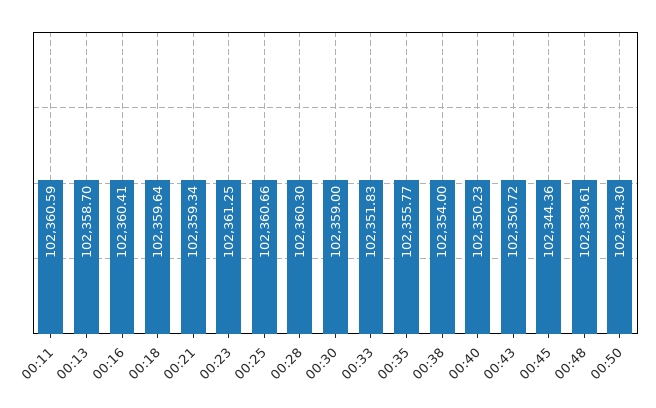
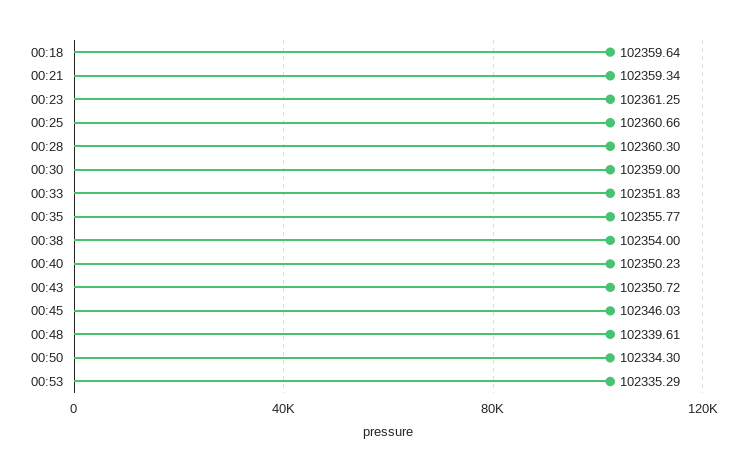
00:11: 102360.59 -> none
00:13: 102358.7 -> none
00:16: 102360.41 -> none
00:45: 102344.36 -> 102346.03
00:53: none -> 102335.29

